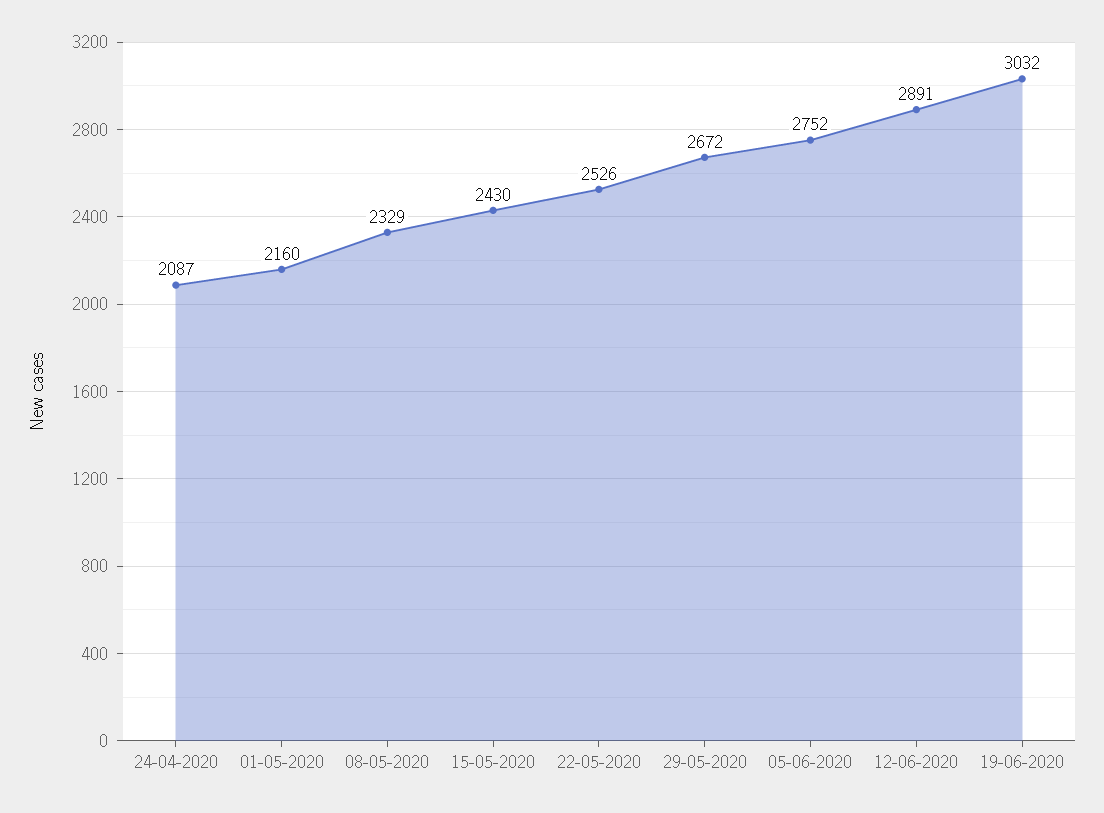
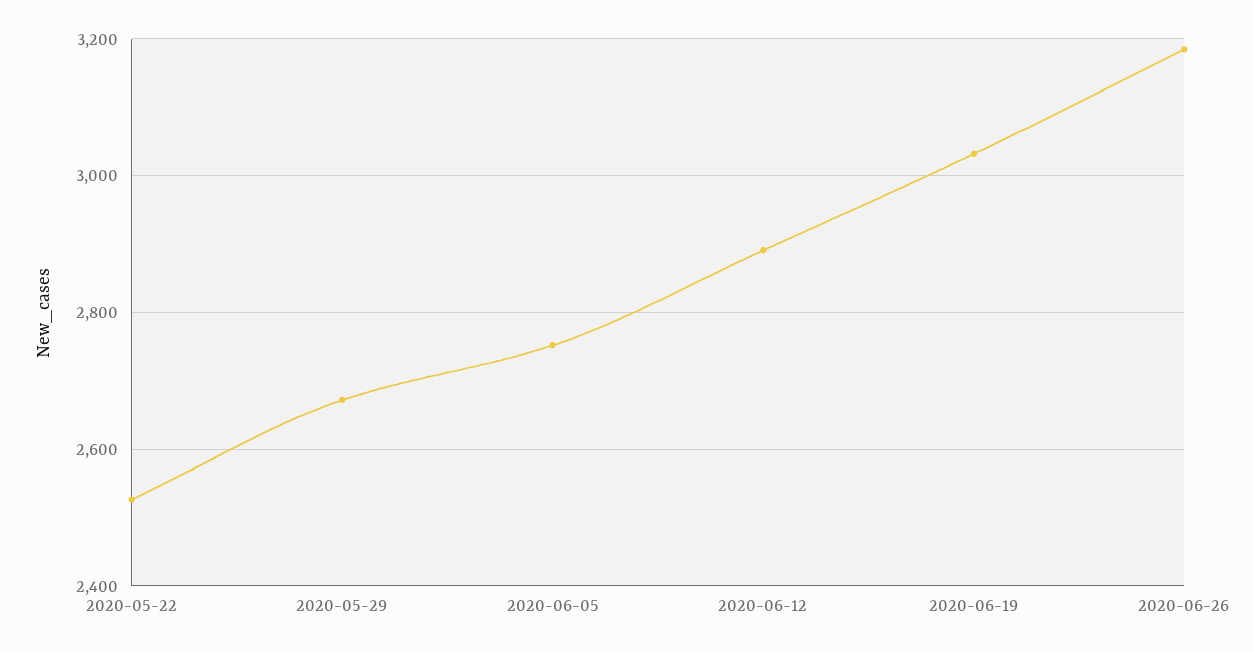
24-04-2020: 2087 -> none
01-05-2020: 2160 -> none
08-05-2020: 2329 -> none
15-05-2020: 2430 -> none
2020-06-26: none -> 3180

